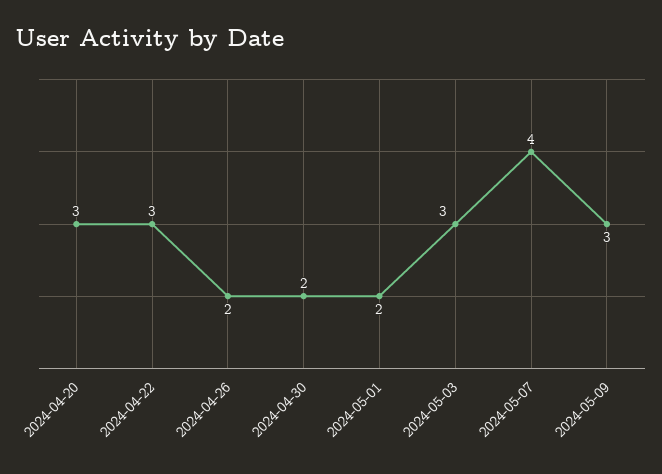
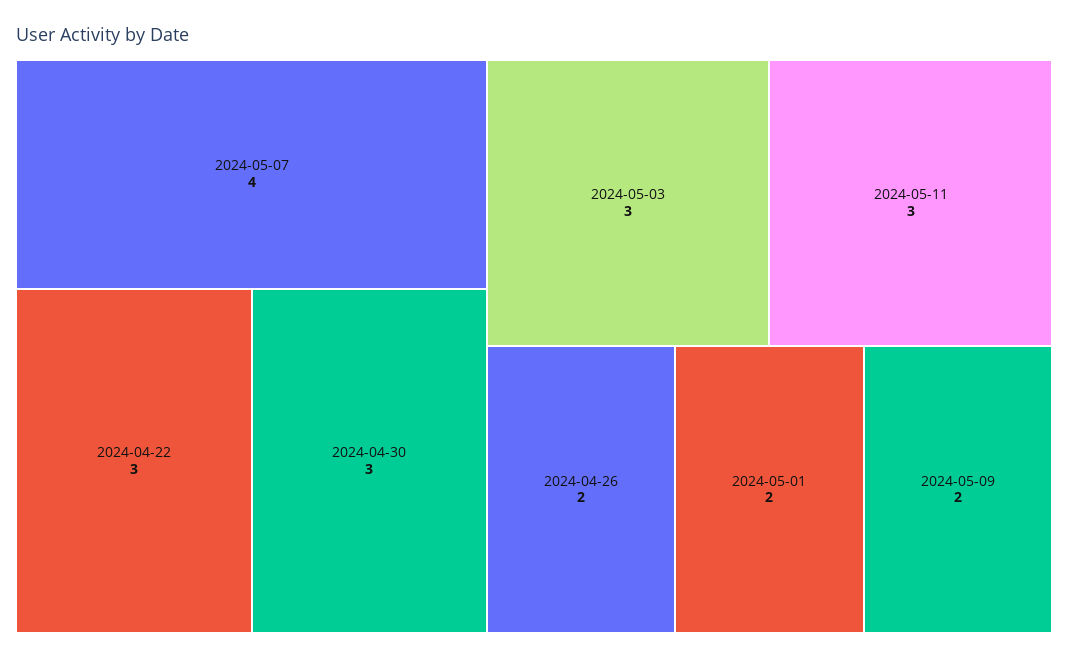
2024-04-20: 3 -> none
2024-04-30: 2 -> 3
2024-05-09: 3 -> 2
2024-05-11: none -> 3

